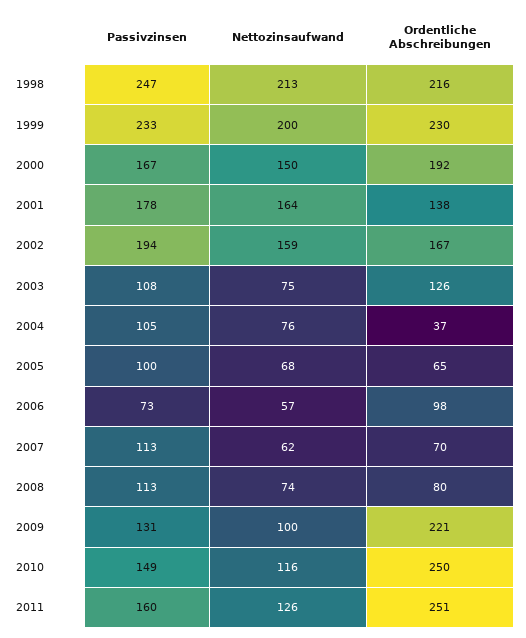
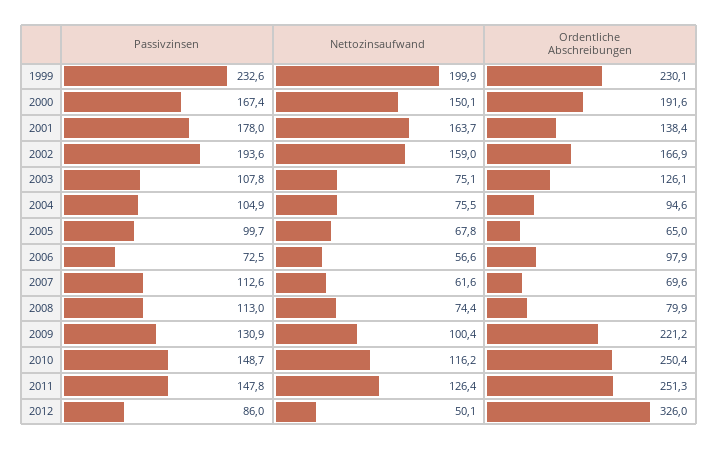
Passivzinsen, 1998: 247 -> none
Nettozinsaufwand, 1998: 213 -> none
Ordentliche Abschreibungen, 1998: 216 -> none
Ordentliche Abschreibungen, 2004: 37 -> 94.6
Passivzinsen, 2011: 160 -> 147.8
Passivzinsen, 2012: none -> 86
Nettozinsaufwand, 2012: none -> 50.1
Ordentliche Abschreibungen, 2012: none -> 326

